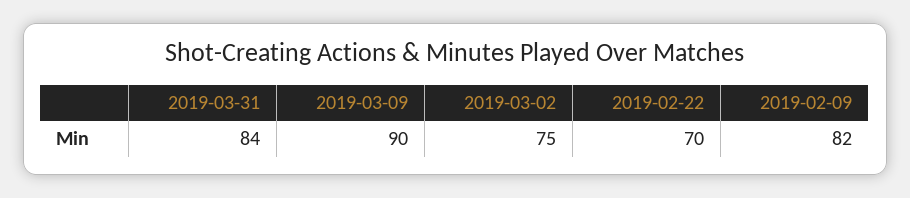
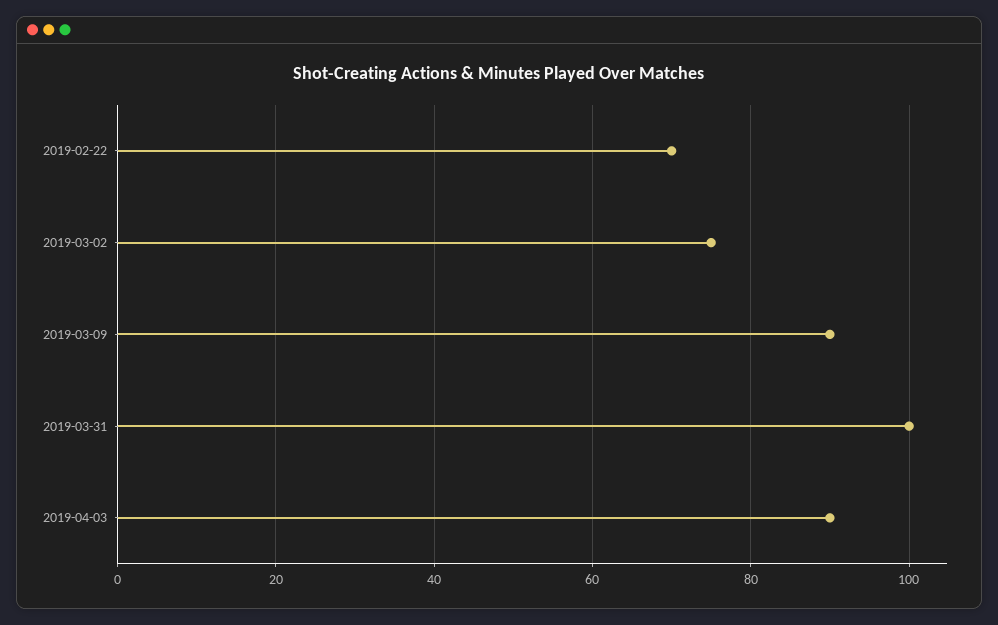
2019-03-31: 84 -> 100
2019-02-09: 82 -> none
2019-04-03: none -> 90

